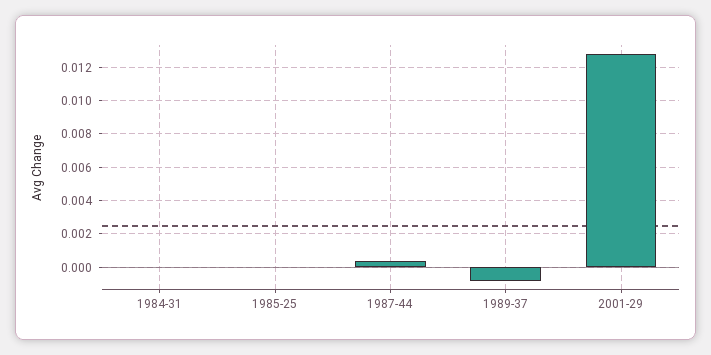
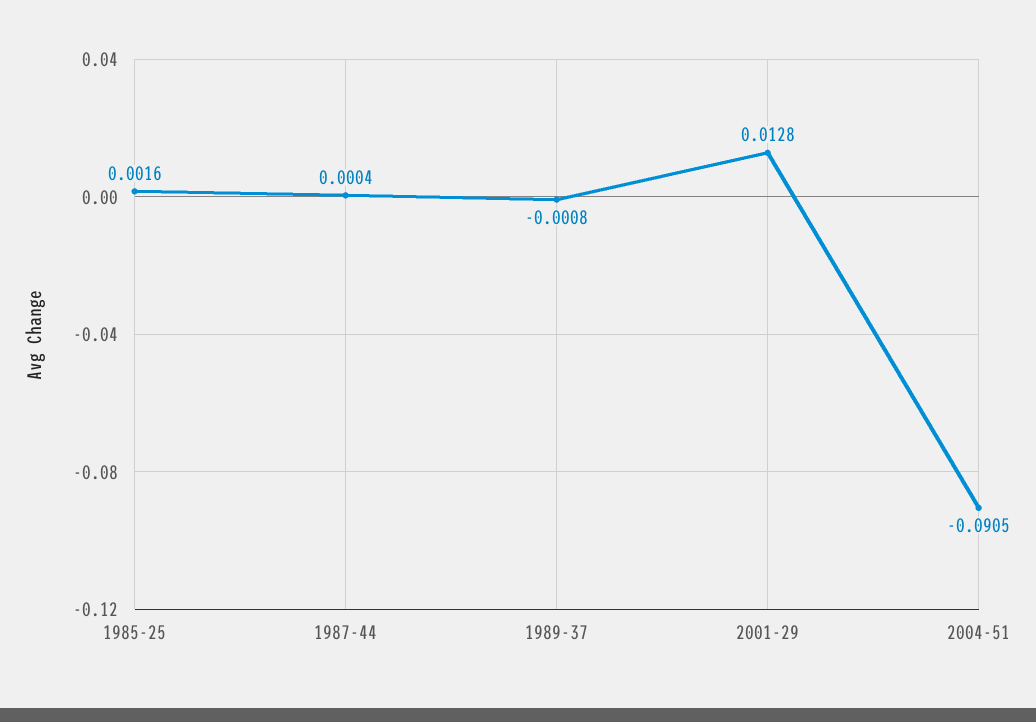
1984-31: 0 -> none
1985-25: 0 -> 0.0016
2004-51: none -> -0.0905

